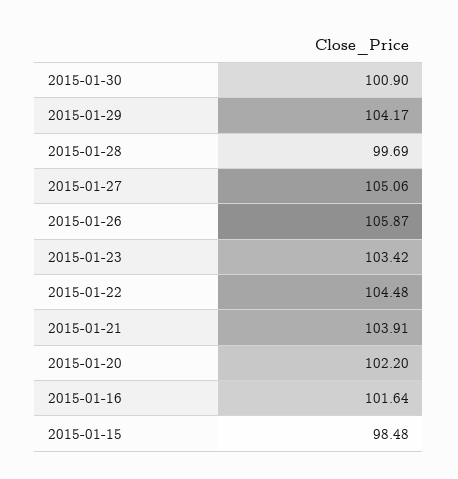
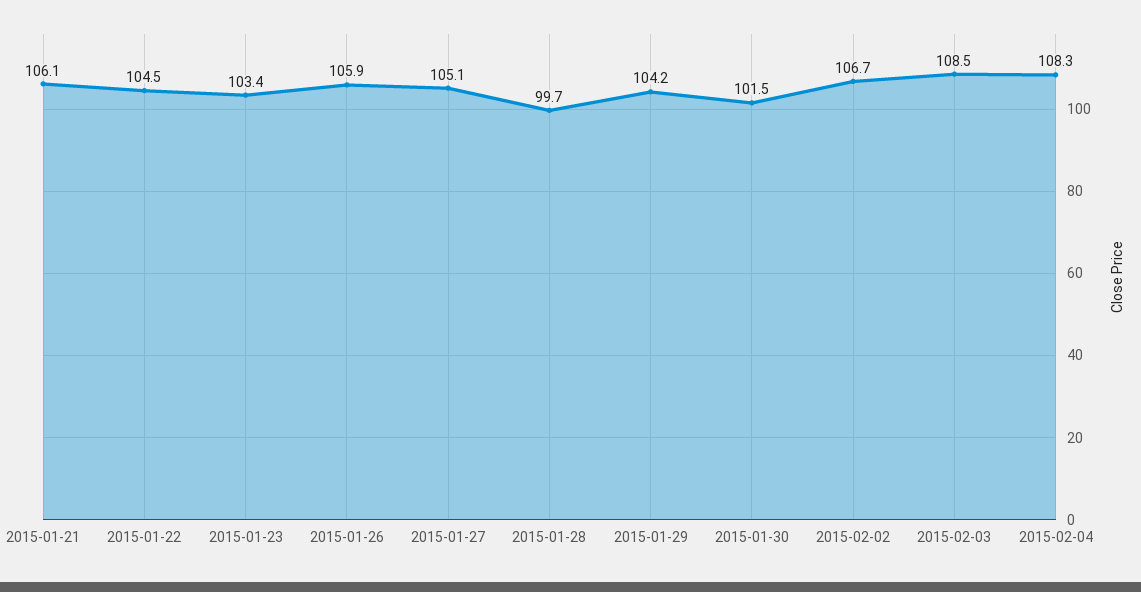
2015-01-30: 100.9 -> 101.5
2015-01-21: 103.91 -> 106.1
2015-01-20: 102.2 -> none
2015-01-16: 101.64 -> none
2015-01-15: 98.48 -> none
2015-02-02: none -> 106.7
2015-02-03: none -> 108.5
2015-02-04: none -> 108.3

